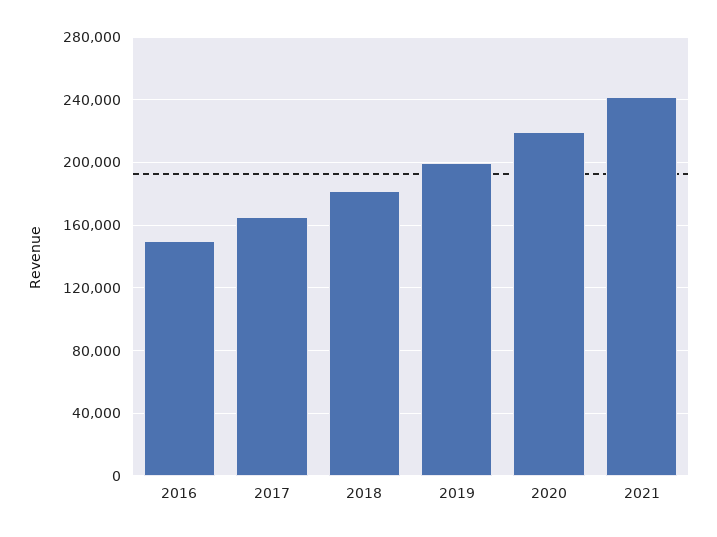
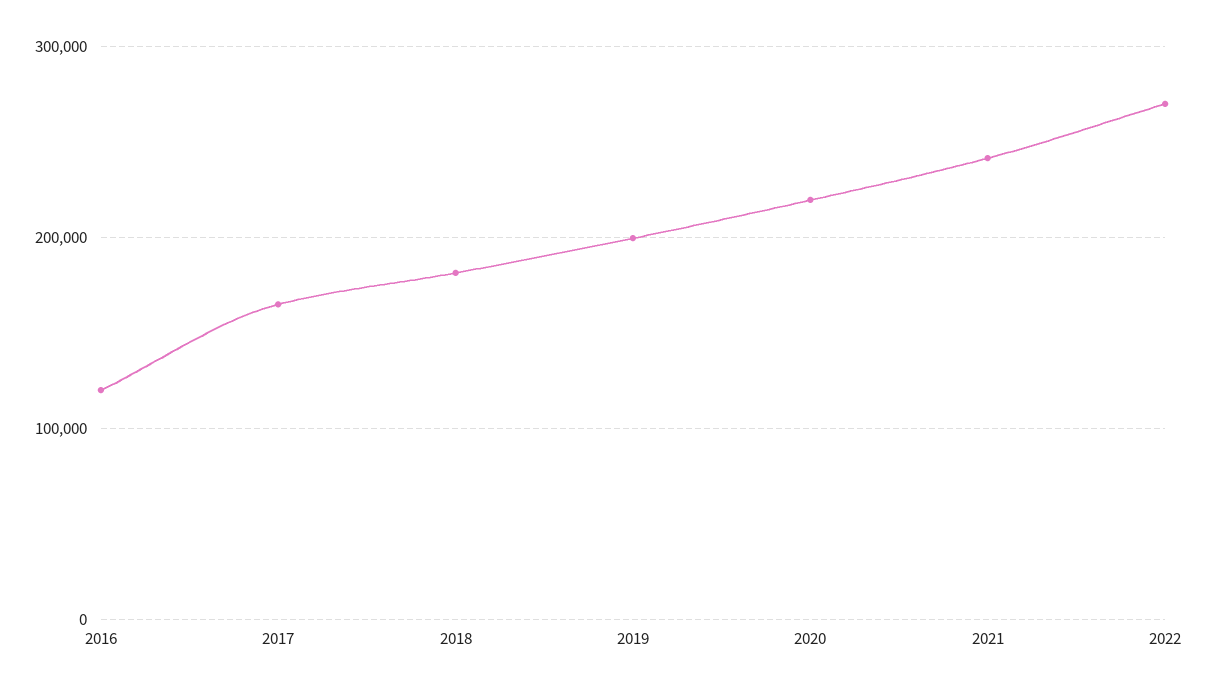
2016: 150000 -> 120000
2022: none -> 270000

